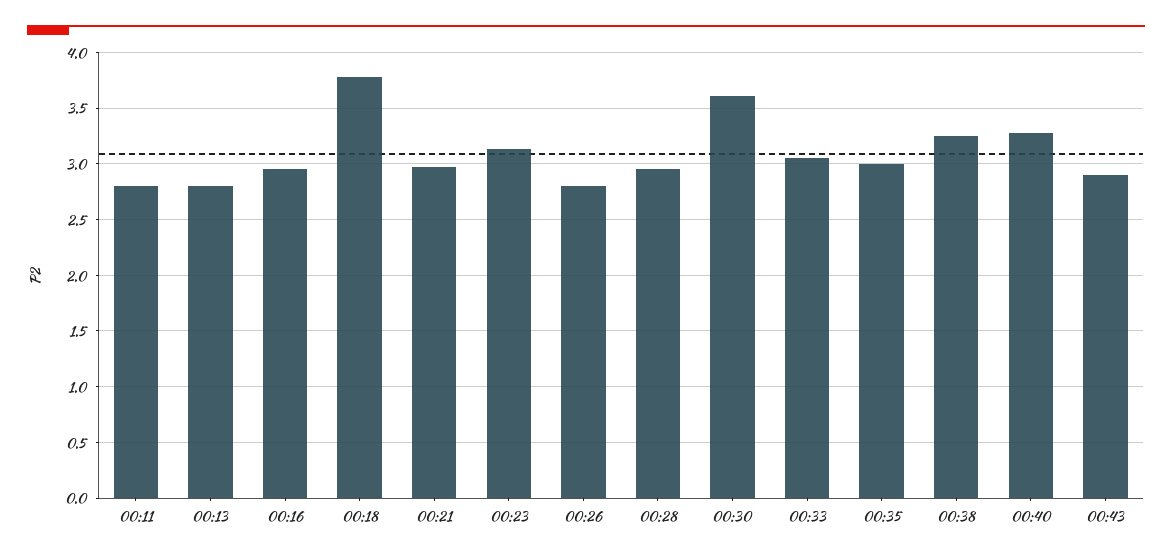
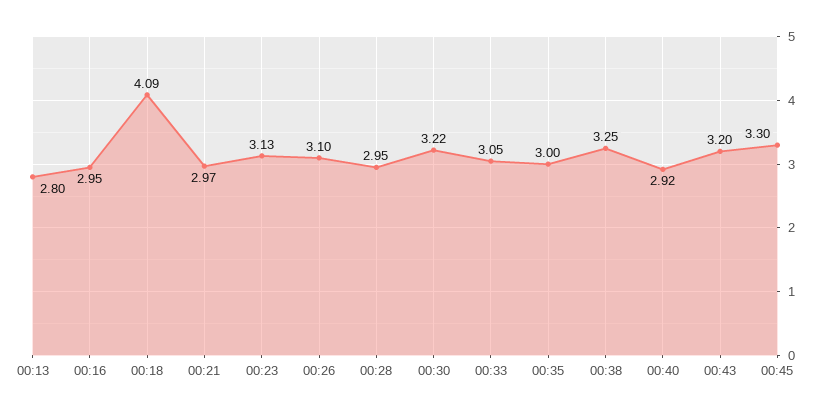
00:11: 2.8 -> none
00:18: 3.8 -> 4.09
00:26: 2.8 -> 3.1
00:30: 3.6 -> 3.22
00:40: 3.3 -> 2.92
00:43: 2.9 -> 3.2
00:45: none -> 3.3

